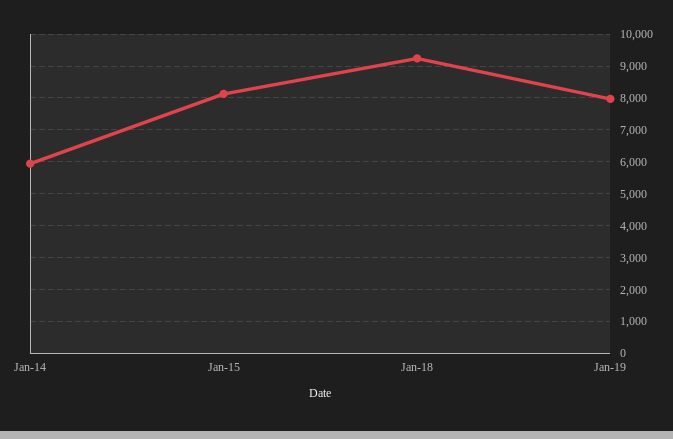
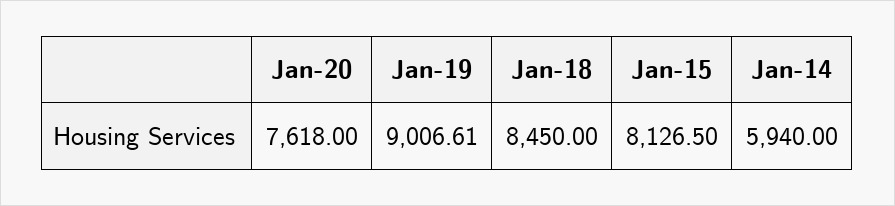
Jan-18: 9200 -> 8450
Jan-19: 8000 -> 9006.61
Jan-20: none -> 7618

